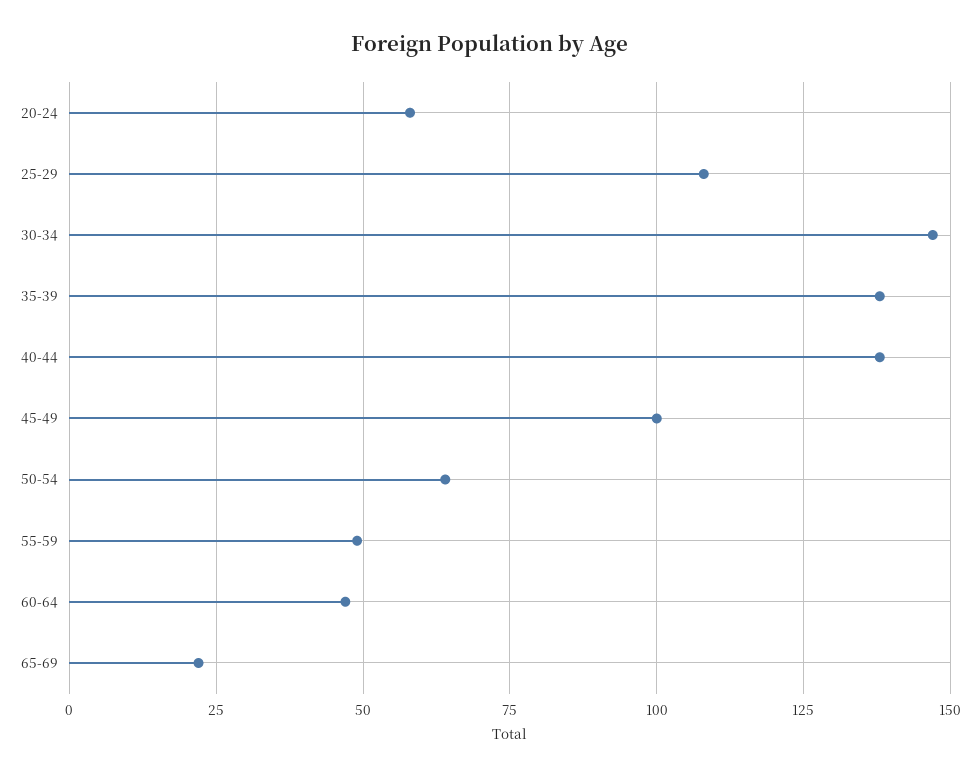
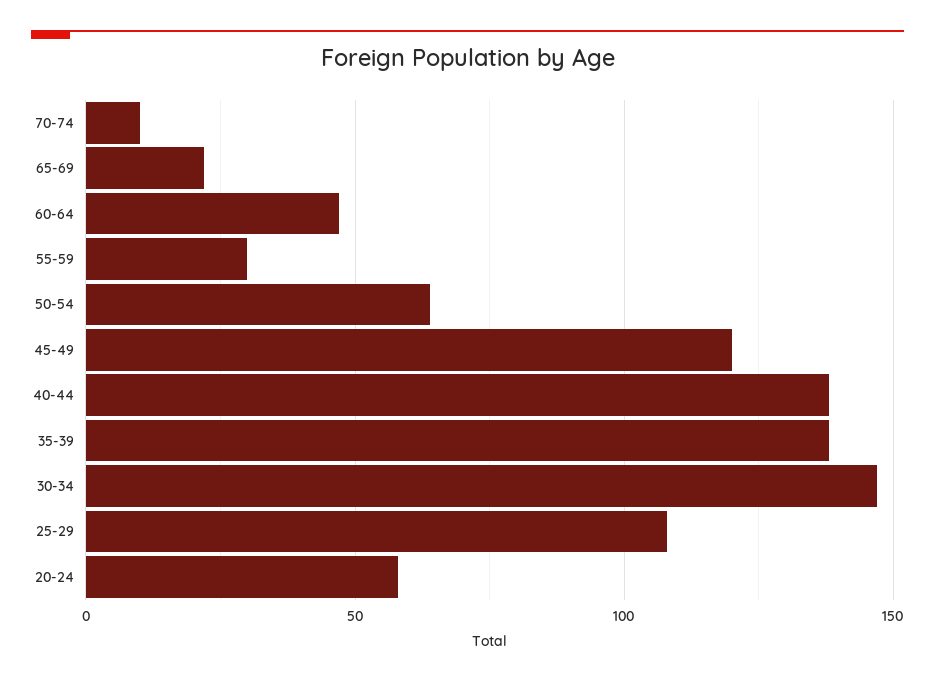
45-49: 100 -> 120
55-59: 50 -> 30
70-74: none -> 10

